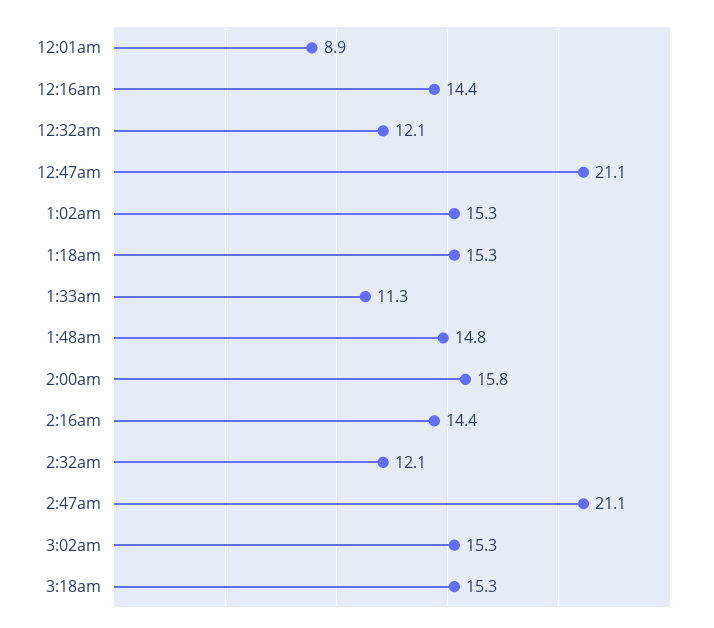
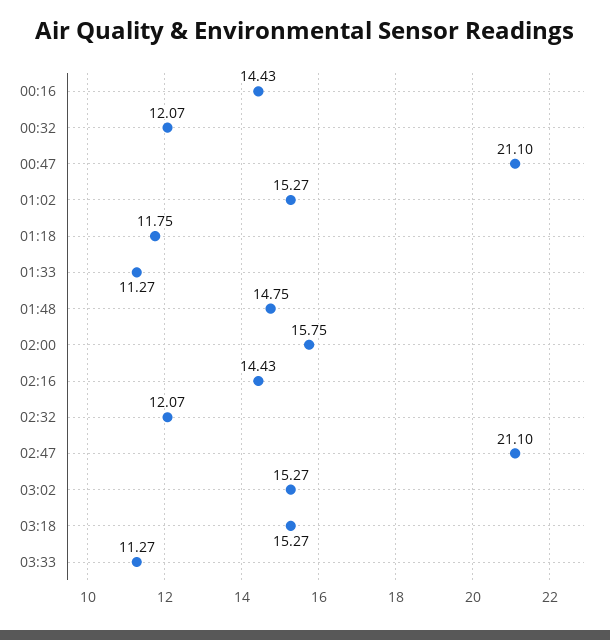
12:01am: 8.9 -> none
1:18am: 15.3 -> 11.75
03:33: none -> 11.27

